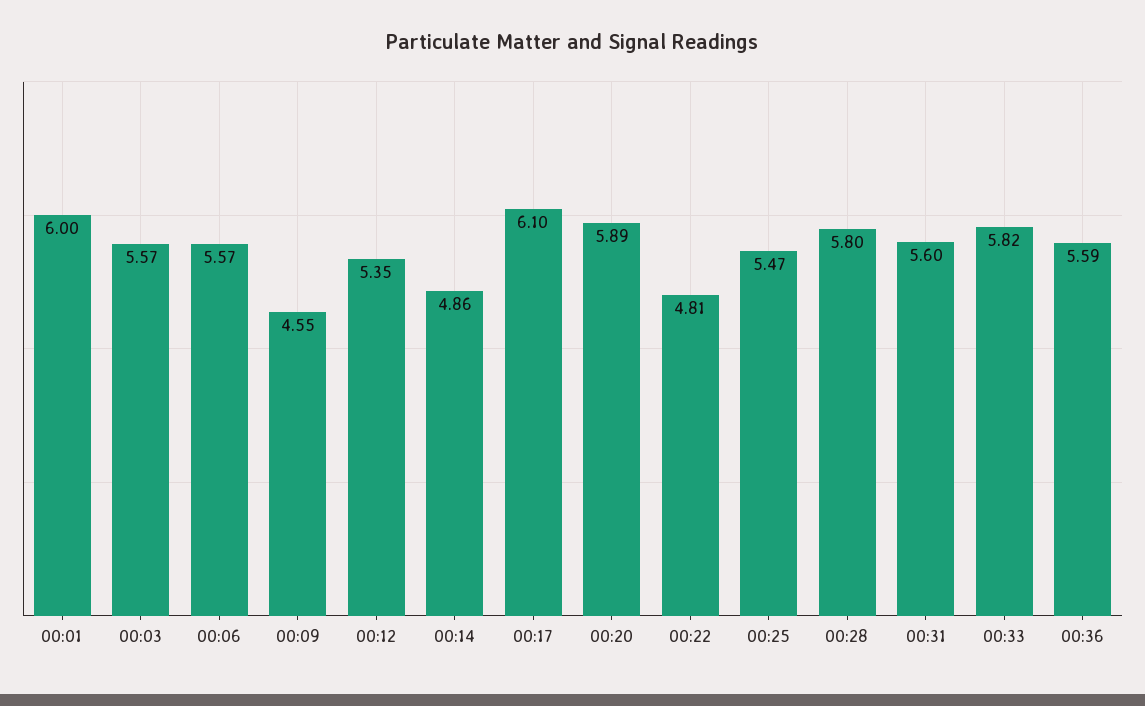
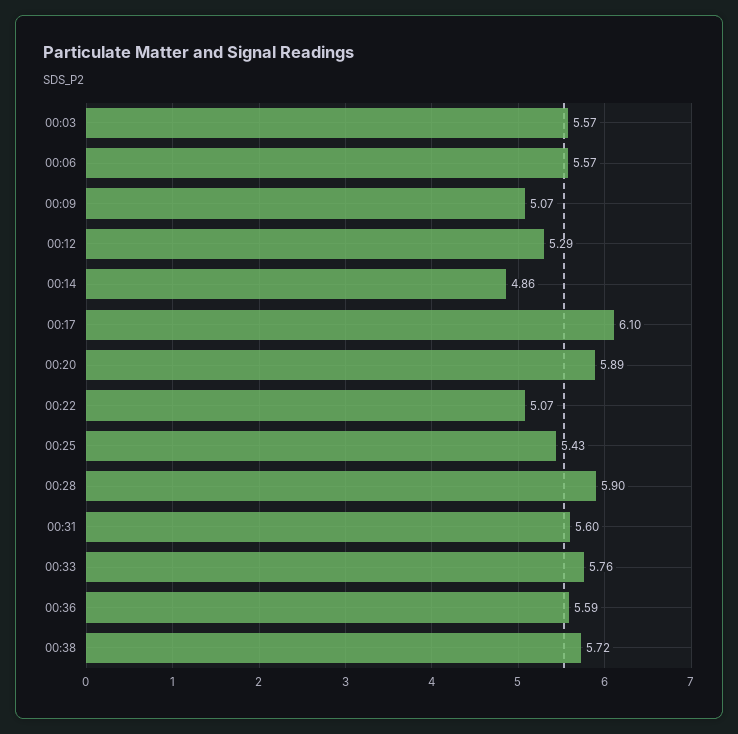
00:01: 6 -> none
00:09: 4.55 -> 5.07
00:12: 5.35 -> 5.29
00:22: 4.81 -> 5.07
00:25: 5.47 -> 5.43
00:28: 5.8 -> 5.9
00:33: 5.82 -> 5.76
00:38: none -> 5.72

